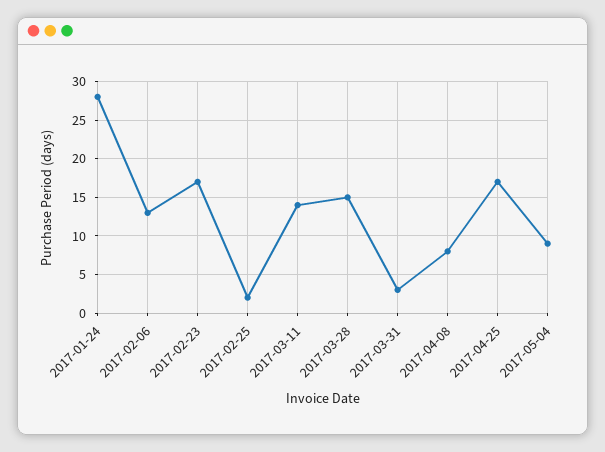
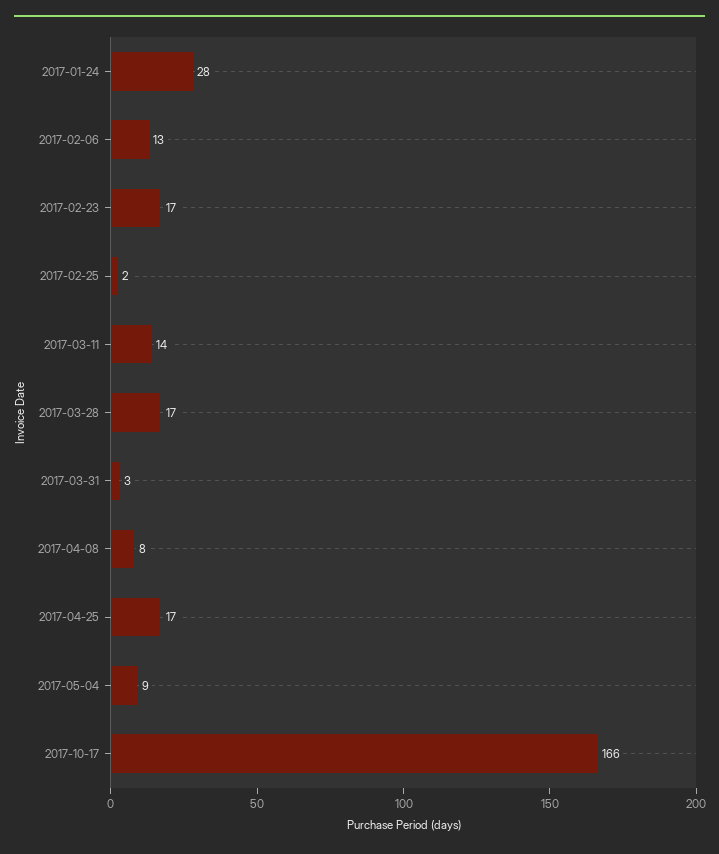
2017-03-28: 15 -> 17
2017-10-17: none -> 166

